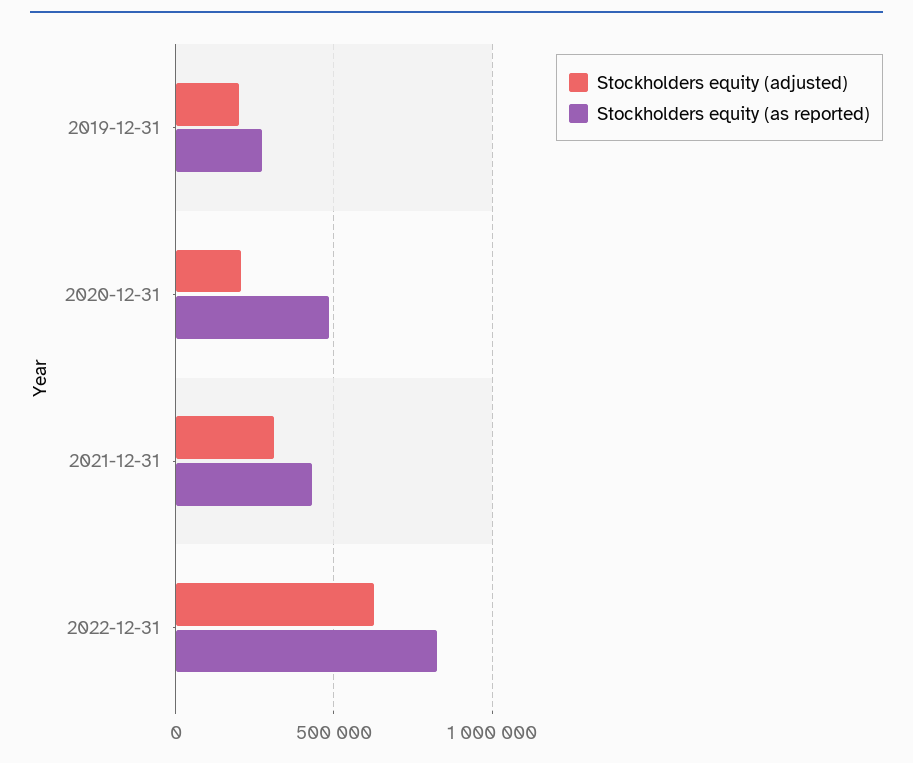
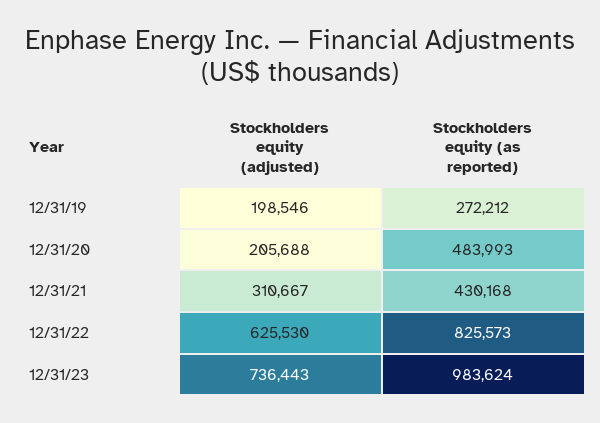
Stockholders equity (adjusted), 12/31/23: none -> 736443
Stockholders equity (as reported), 12/31/23: none -> 983624

